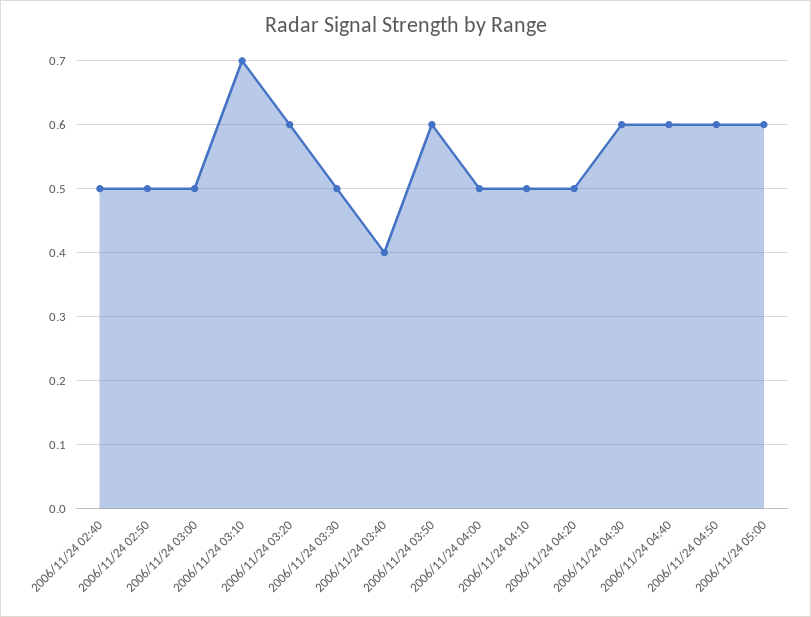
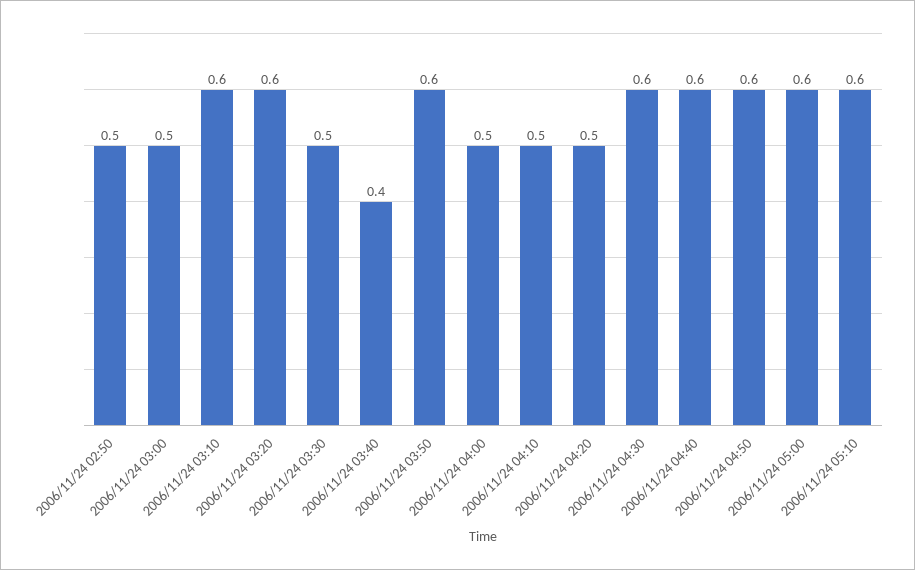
2006/11/24 02:40: 0.5 -> none
2006/11/24 03:10: 0.7 -> 0.6
2006/11/24 05:10: none -> 0.6

